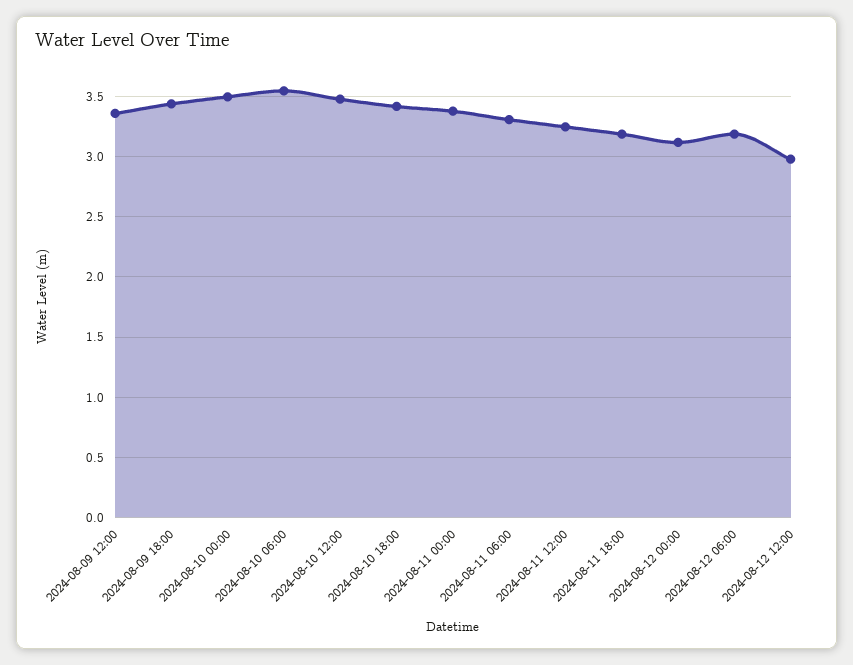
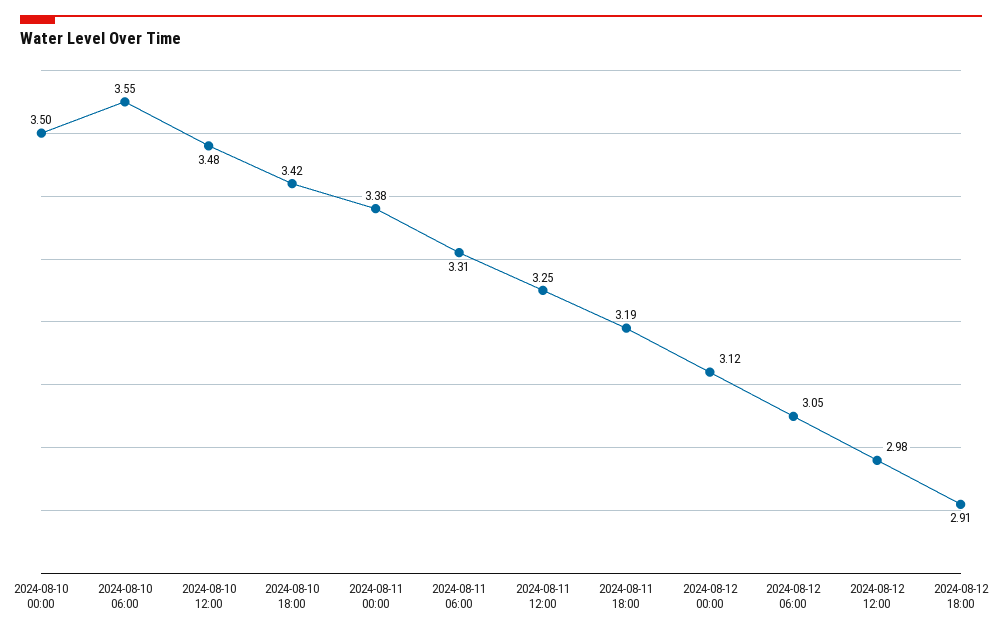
2024-08-09 12:00: 3.35 -> none
2024-08-09 18:00: 3.45 -> none
2024-08-12 06:00: 3.2 -> 3.05
2024-08-12 18:00: none -> 2.91

